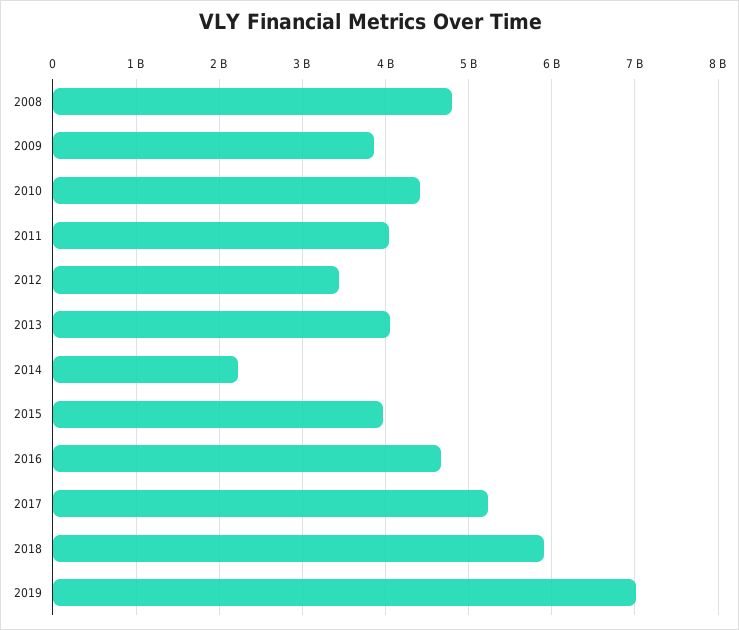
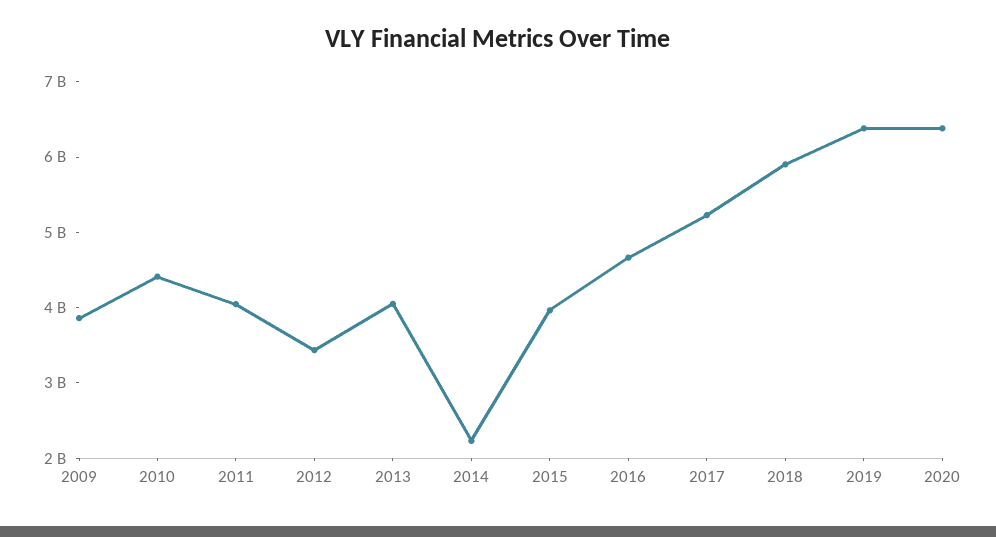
2008: 4800000000 -> none
2019: 7000000000 -> 6400000000
2020: none -> 6400000000

